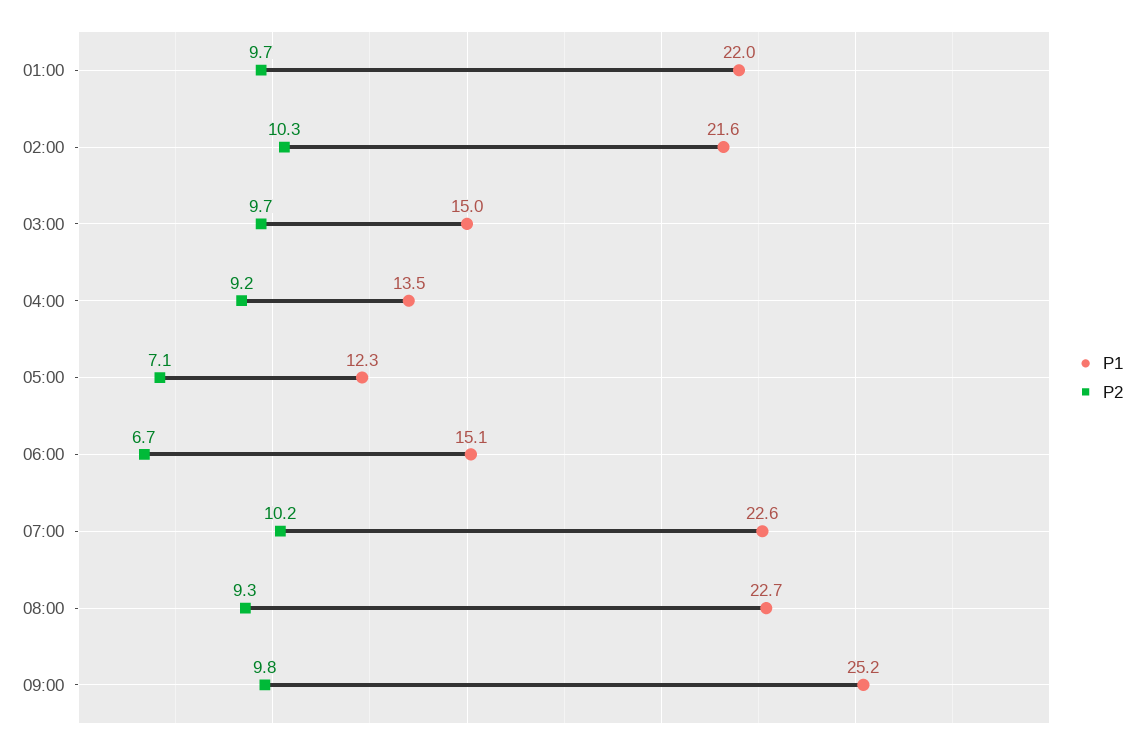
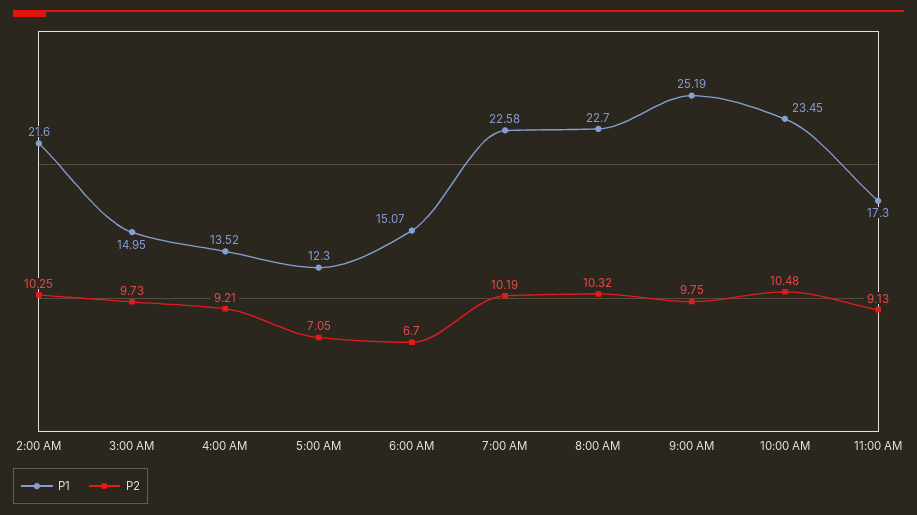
P1, 01:00: 22 -> none
P2, 01:00: 9.7 -> none
P2, 08:00: 9.3 -> 10.32
P1, 10:00 AM: none -> 23.45
P2, 10:00 AM: none -> 10.48
P1, 11:00 AM: none -> 17.3
P2, 11:00 AM: none -> 9.13

